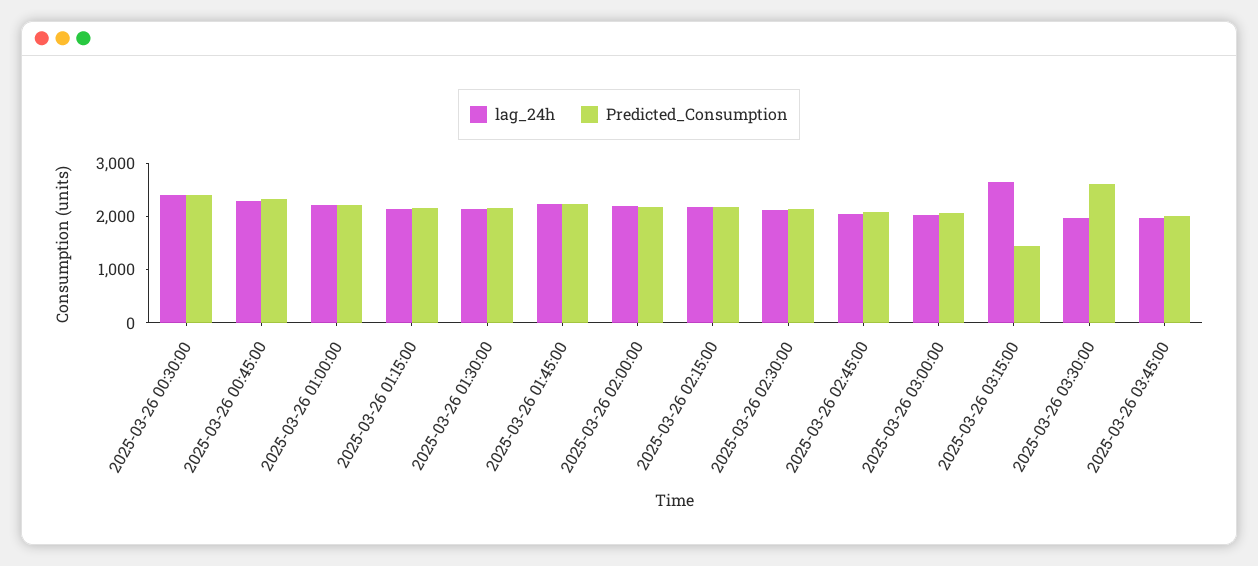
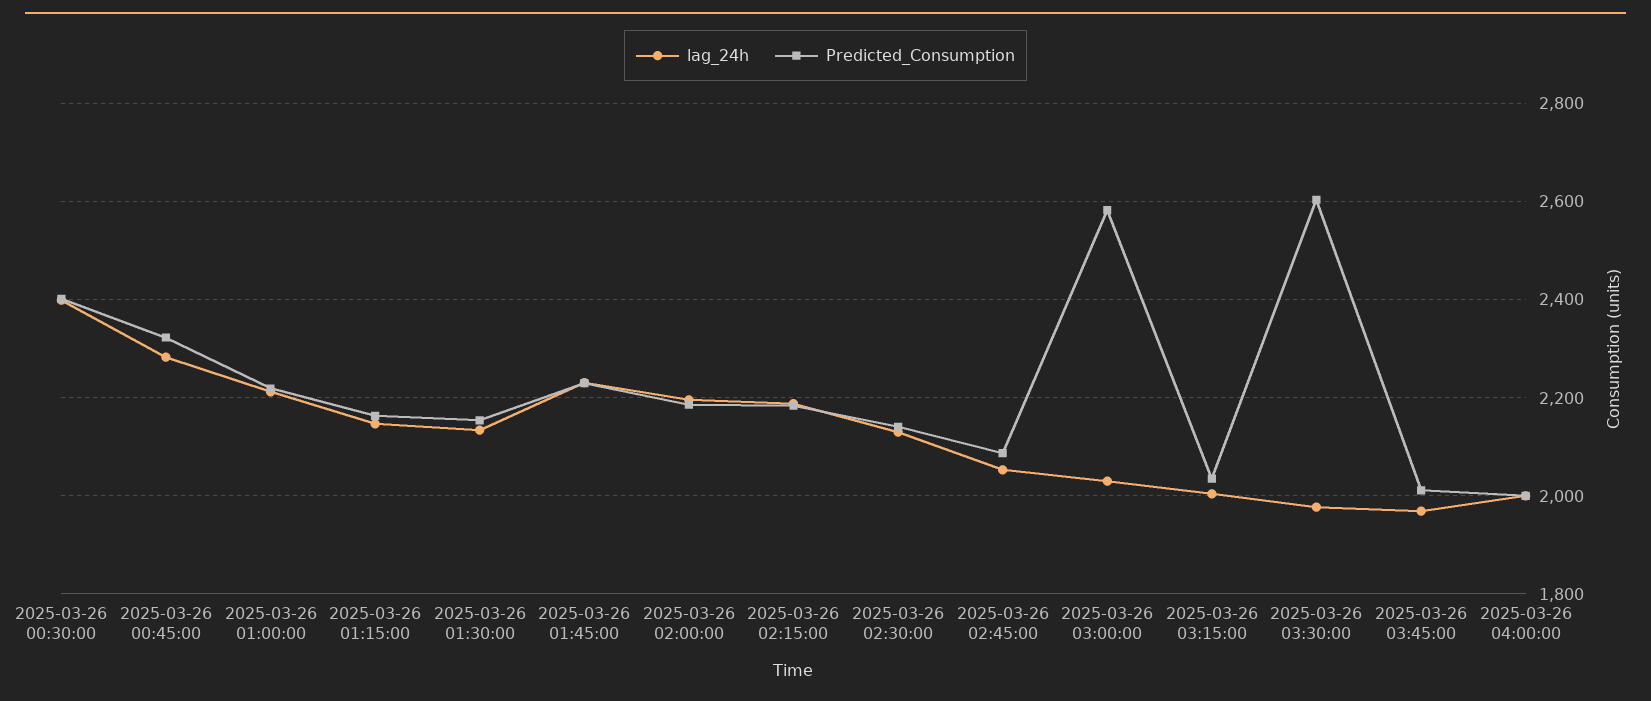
Predicted_Consumption, 2025-03-26 03:00:00: 2000 -> 2580
lag_24h, 2025-03-26 03:15:00: 2600 -> 2000
Predicted_Consumption, 2025-03-26 03:15:00: 1400 -> 2040
lag_24h, 2025-03-26 04:00:00: none -> 2000
Predicted_Consumption, 2025-03-26 04:00:00: none -> 2000

